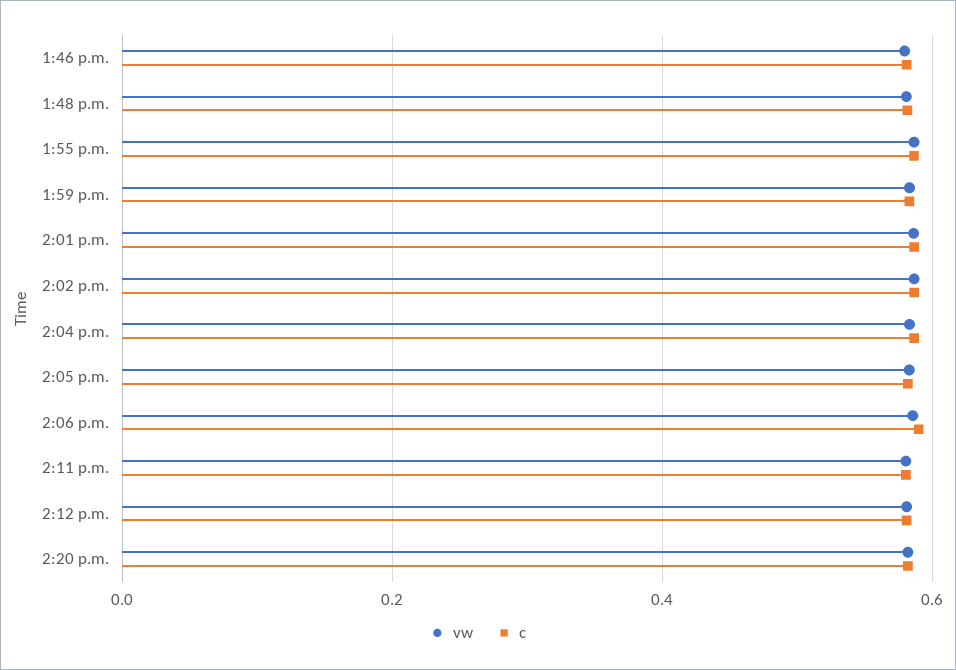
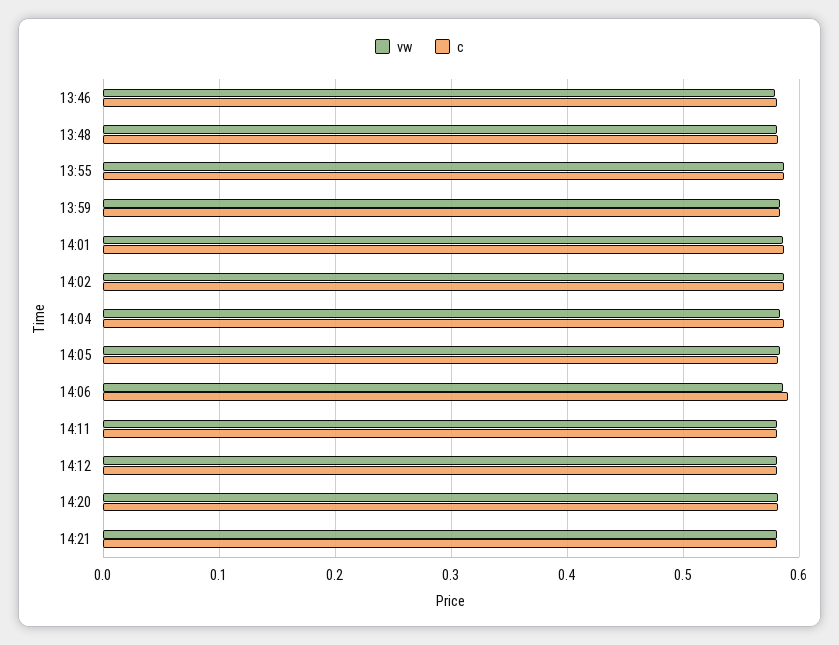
vw, 14:21: none -> 0.58
c, 14:21: none -> 0.58

